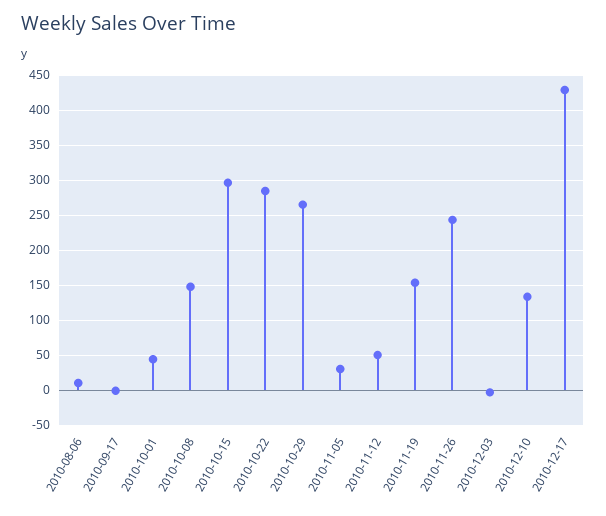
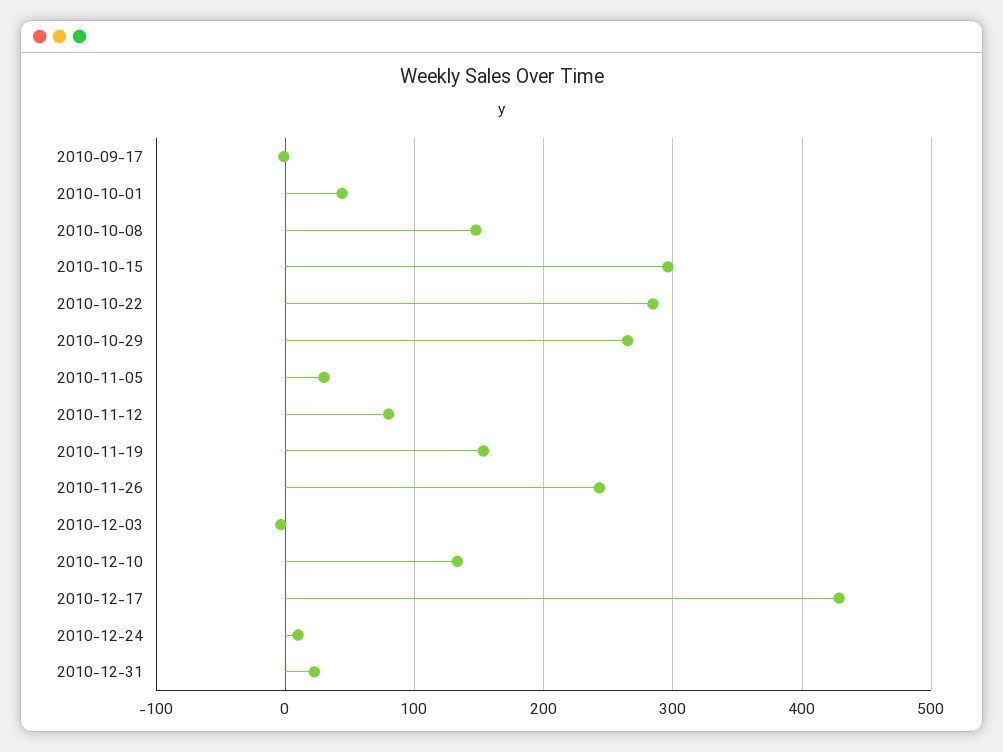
2010-08-06: 10 -> none
2010-11-12: 50 -> 80
2010-12-24: none -> 10
2010-12-31: none -> 20

